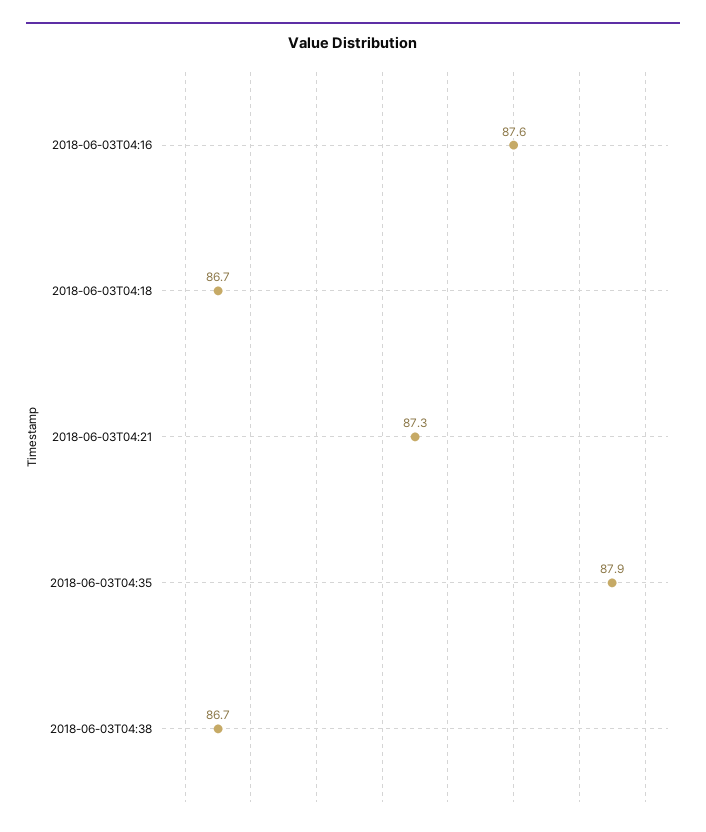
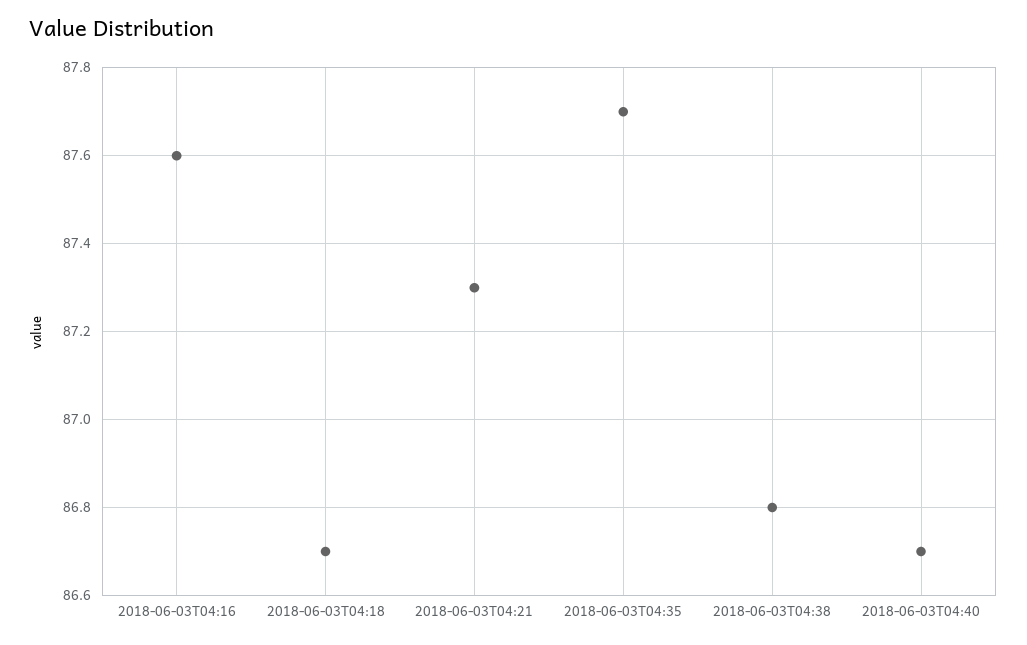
2018-06-03T04:35: 87.9 -> 87.7
2018-06-03T04:38: 86.7 -> 86.8
2018-06-03T04:40: none -> 86.7

